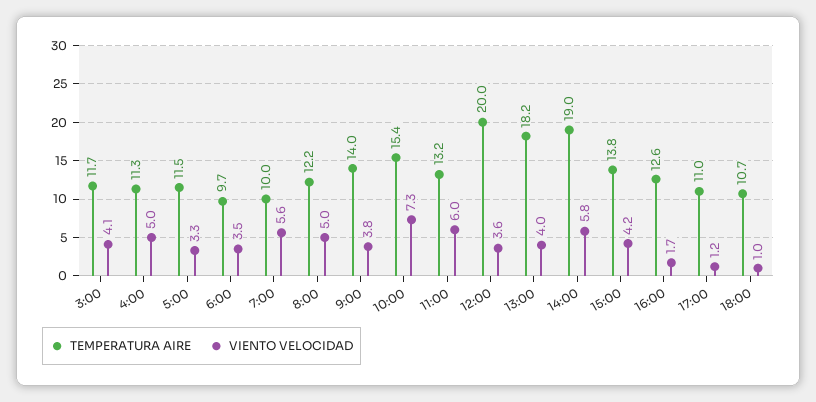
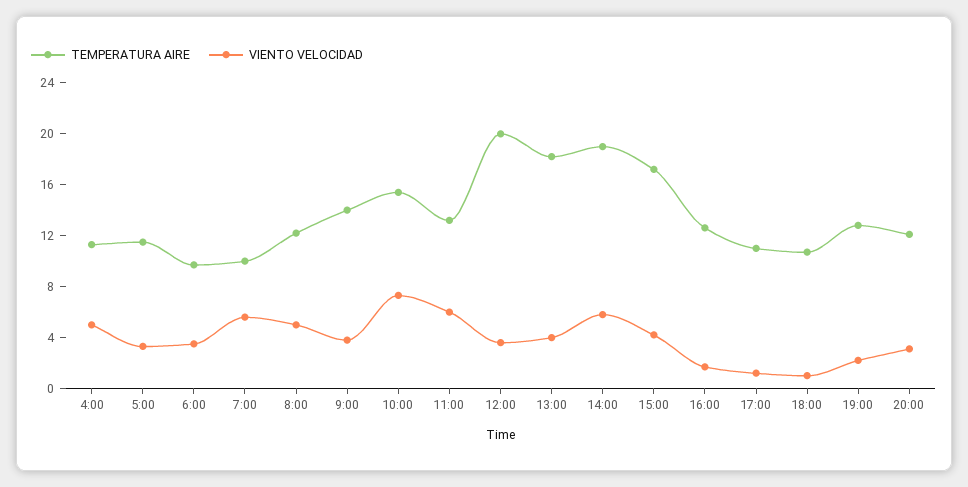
TEMPERATURA AIRE, 3:00: 11.7 -> none
VIENTO VELOCIDAD, 3:00: 4.1 -> none
TEMPERATURA AIRE, 15:00: 13.8 -> 17
TEMPERATURA AIRE, 19:00: none -> 13
VIENTO VELOCIDAD, 19:00: none -> 2
TEMPERATURA AIRE, 20:00: none -> 12
VIENTO VELOCIDAD, 20:00: none -> 3

